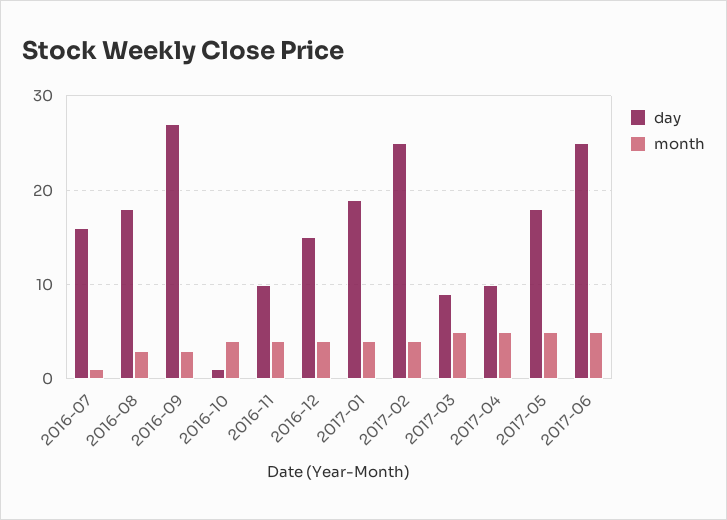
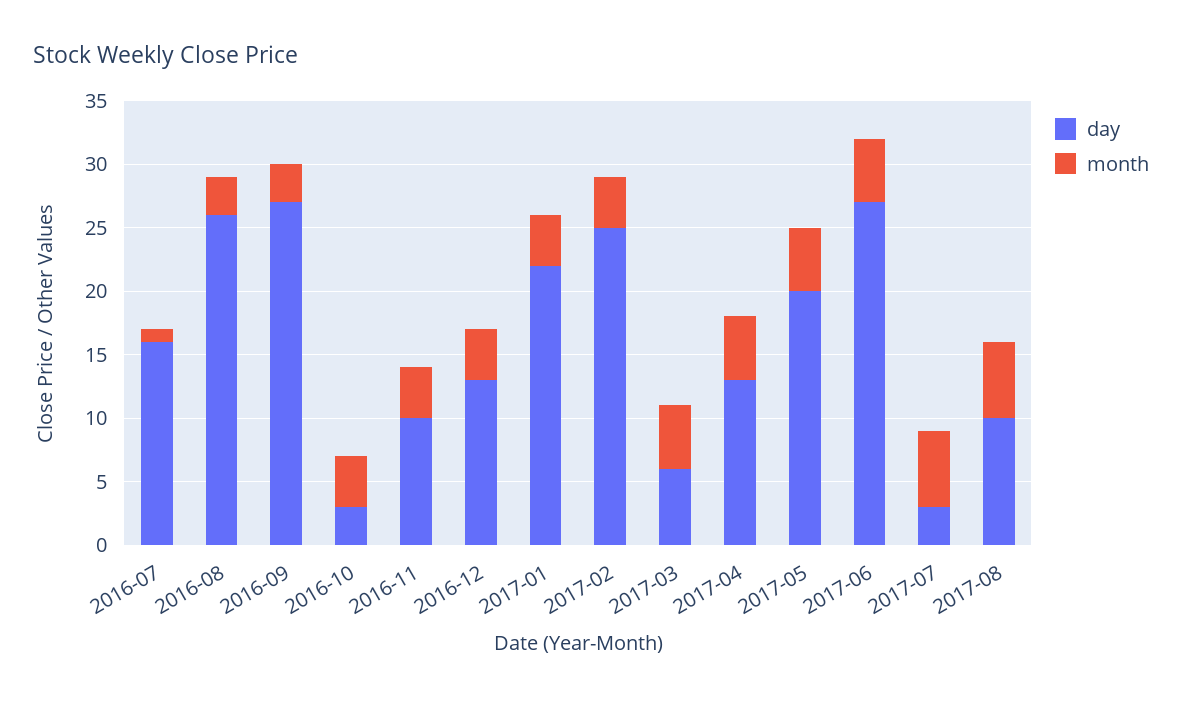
day, 2016-08: 18 -> 26
day, 2016-10: 1 -> 3
day, 2016-12: 15 -> 13
day, 2017-01: 19 -> 22
day, 2017-03: 9 -> 6
day, 2017-04: 10 -> 13
day, 2017-05: 18 -> 20
day, 2017-06: 25 -> 27
day, 2017-07: none -> 3
month, 2017-07: none -> 6
day, 2017-08: none -> 10
month, 2017-08: none -> 6

